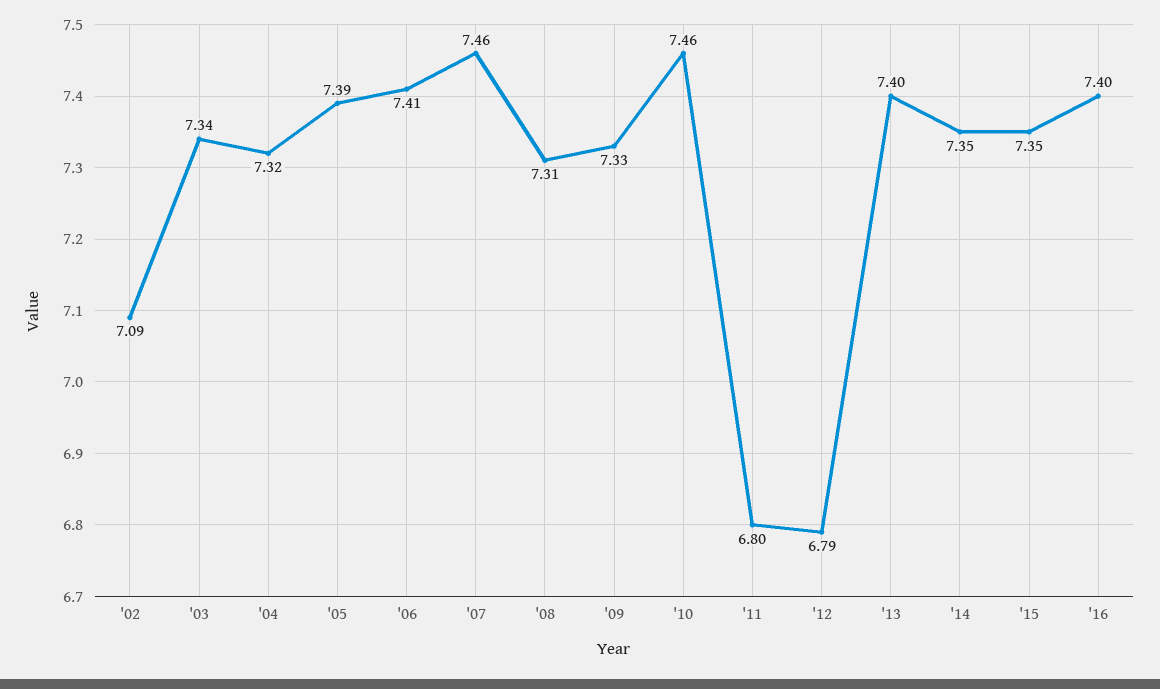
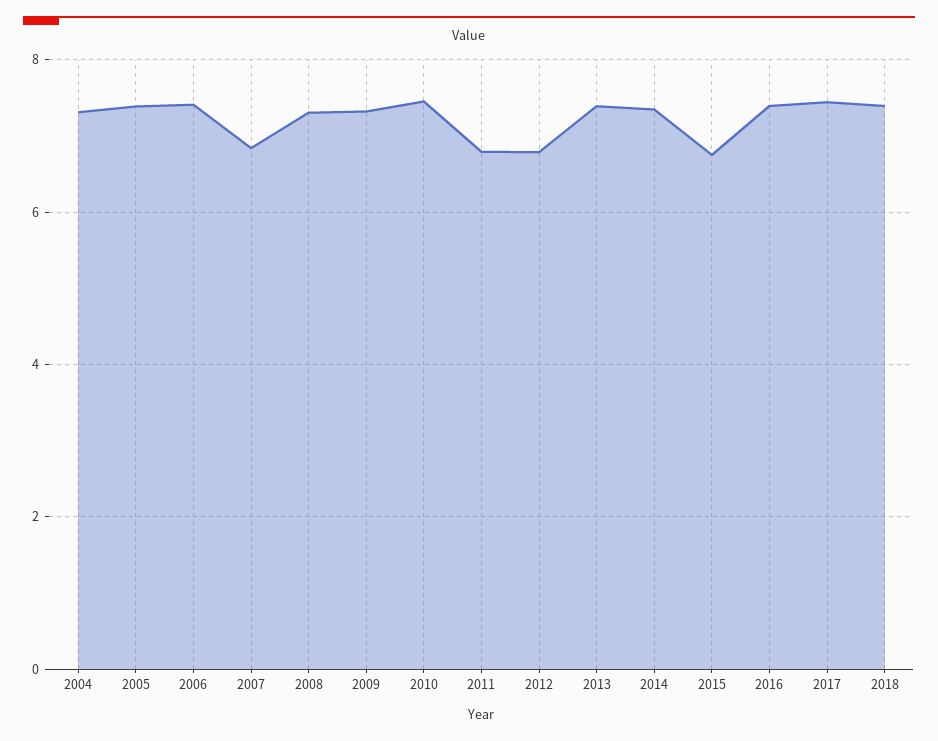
'02: 7.09 -> none
'03: 7.34 -> none
'07: 7.46 -> 6.8
'15: 7.35 -> 6.8
2017: none -> 7.4
2018: none -> 7.4

